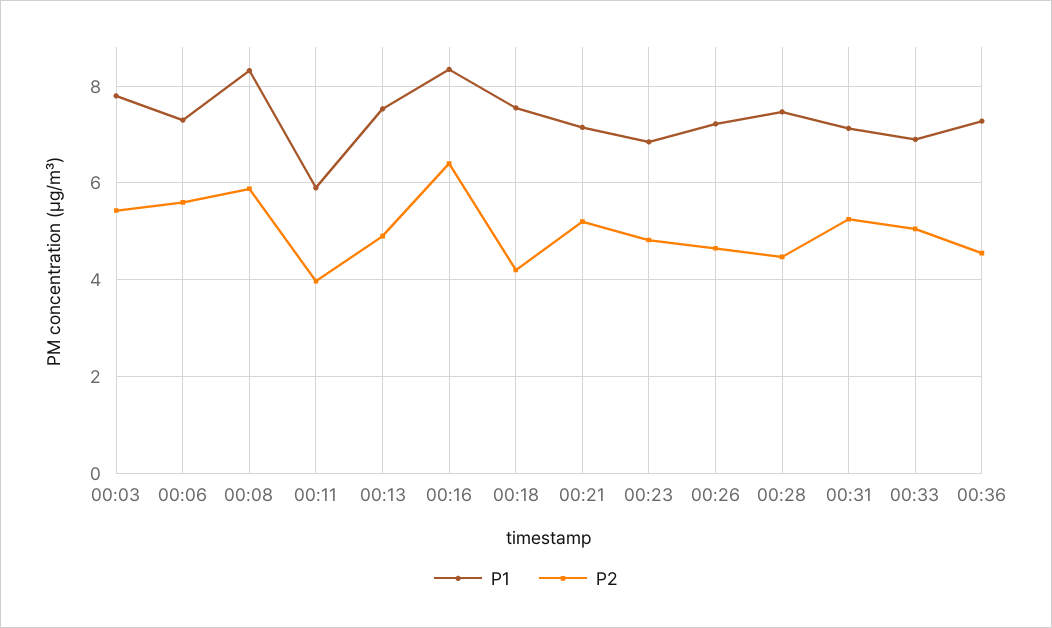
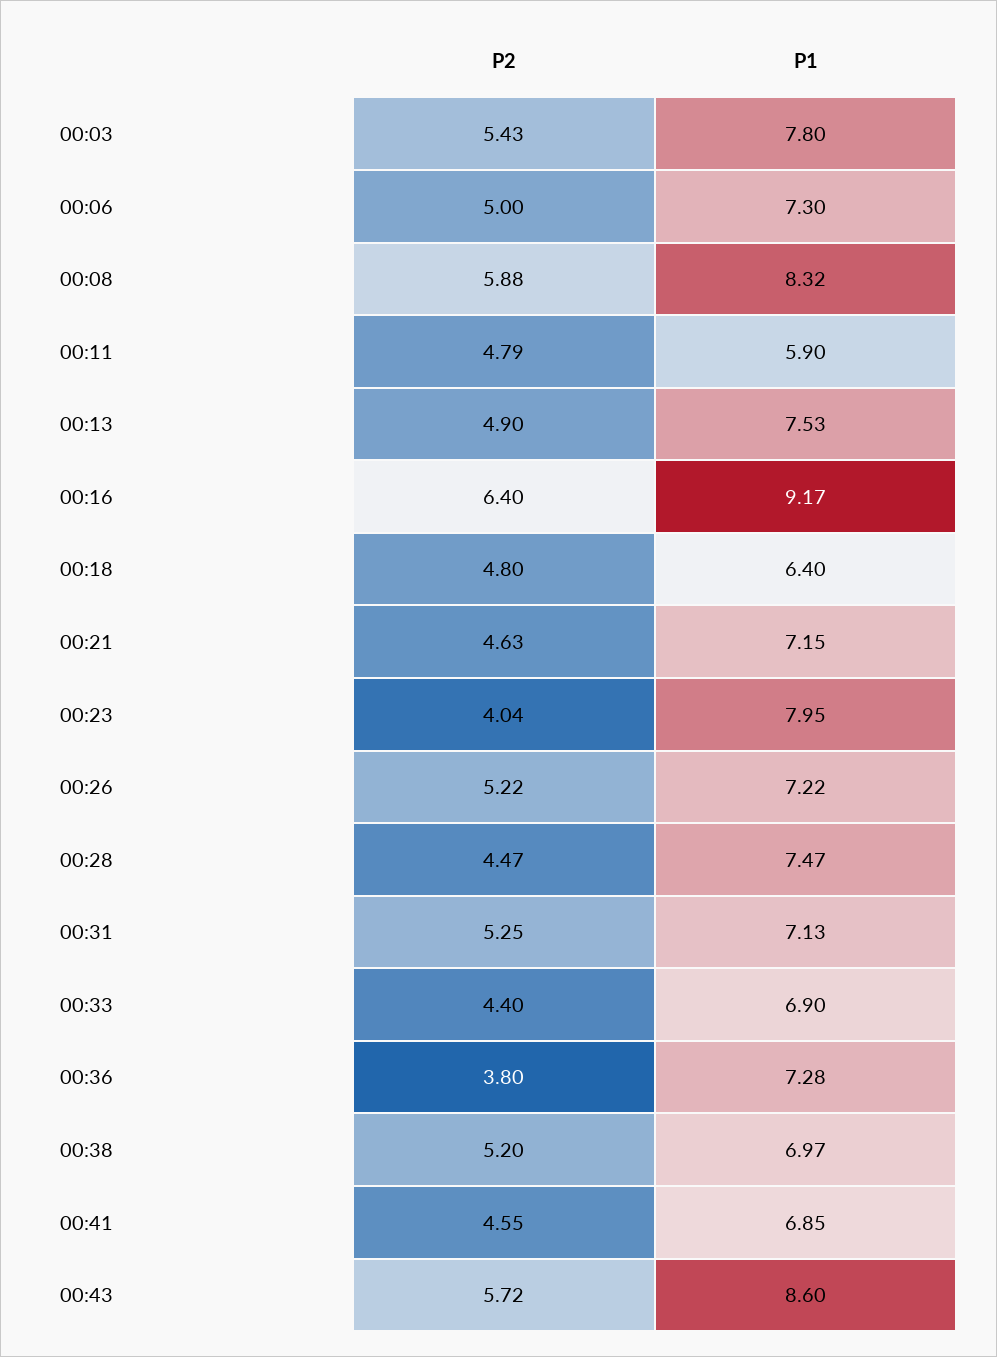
P2, 00:06: 5.6 -> 5
P2, 00:11: 4 -> 4.79
P1, 00:16: 8.4 -> 9.17
P1, 00:18: 7.6 -> 6.4
P2, 00:18: 4.2 -> 4.8
P2, 00:21: 5.2 -> 4.63
P1, 00:23: 6.8 -> 7.95
P2, 00:23: 4.8 -> 4.04
P2, 00:26: 4.6 -> 5.22
P2, 00:33: 5 -> 4.4
P2, 00:36: 4.6 -> 3.8
P2, 00:38: none -> 5.2
P1, 00:38: none -> 6.97
P2, 00:41: none -> 4.55
P1, 00:41: none -> 6.85
P2, 00:43: none -> 5.72
P1, 00:43: none -> 8.6

